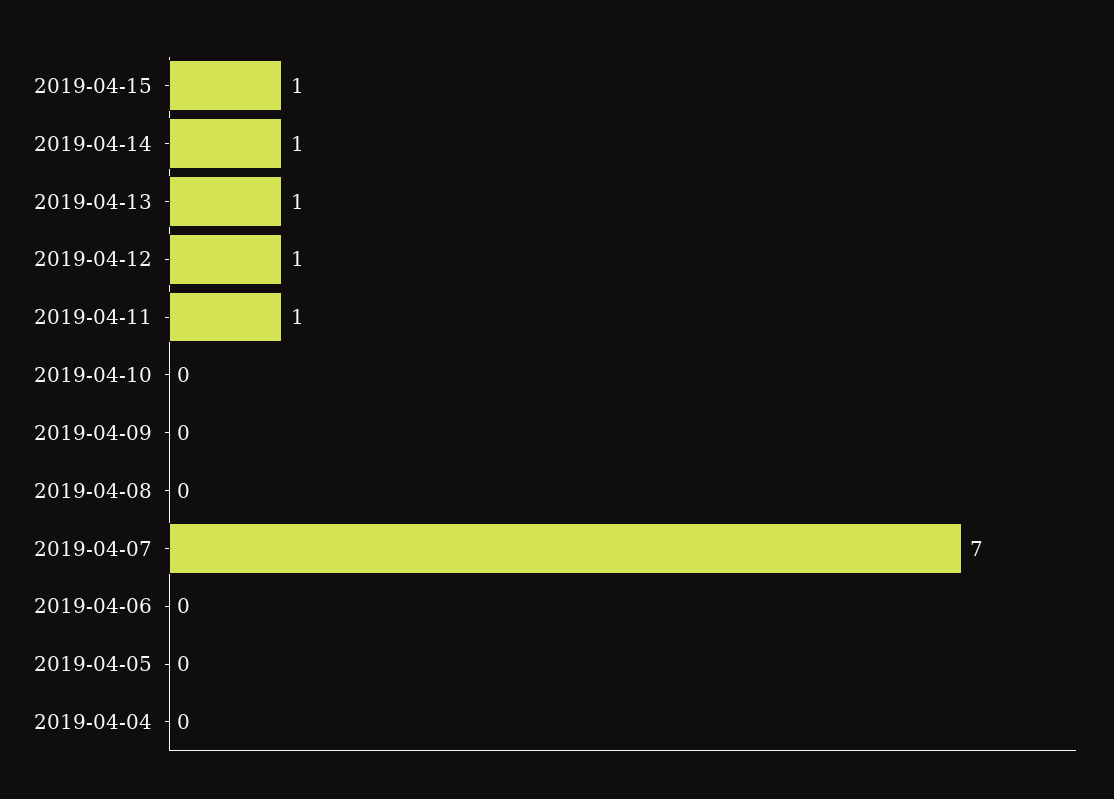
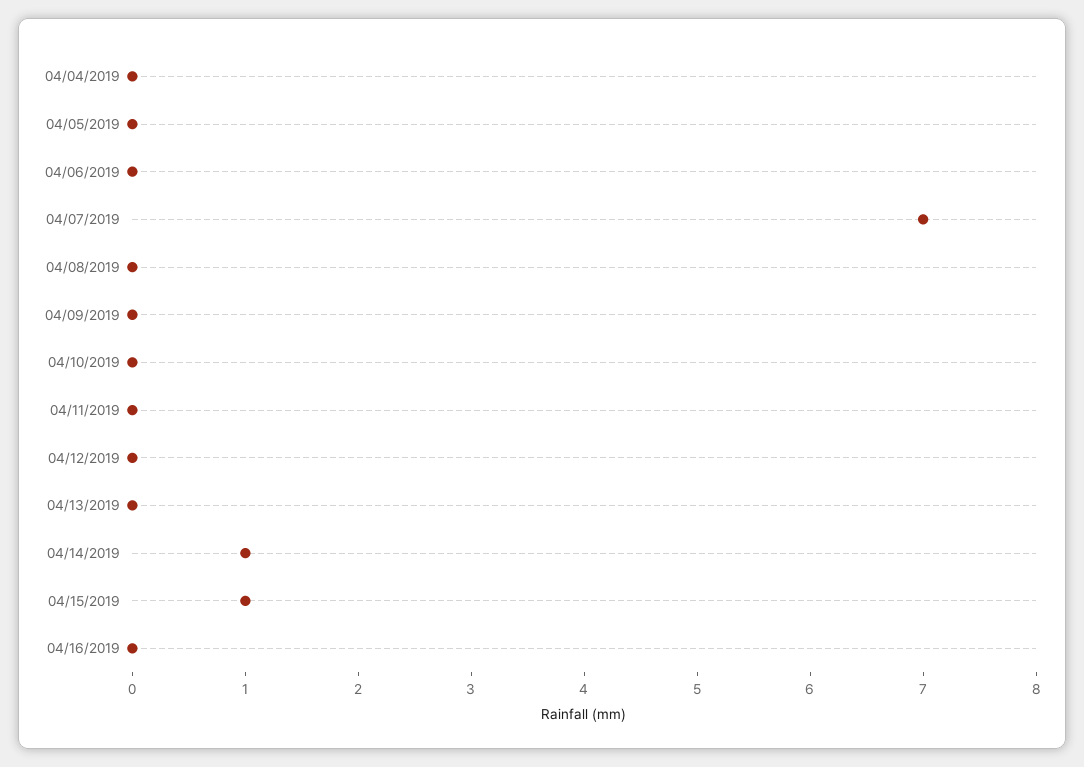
2019-04-13: 1 -> 0
2019-04-12: 1 -> 0
2019-04-11: 1 -> 0
04/16/2019: none -> 0

